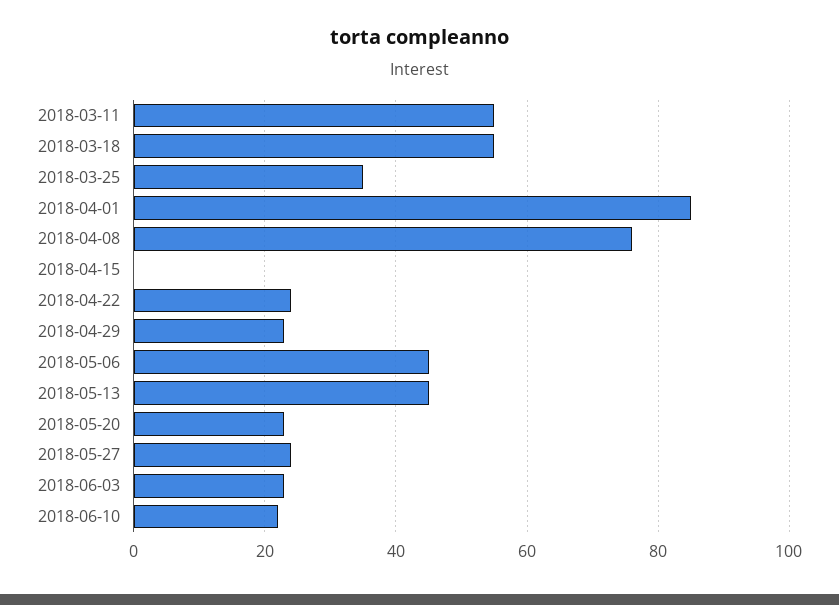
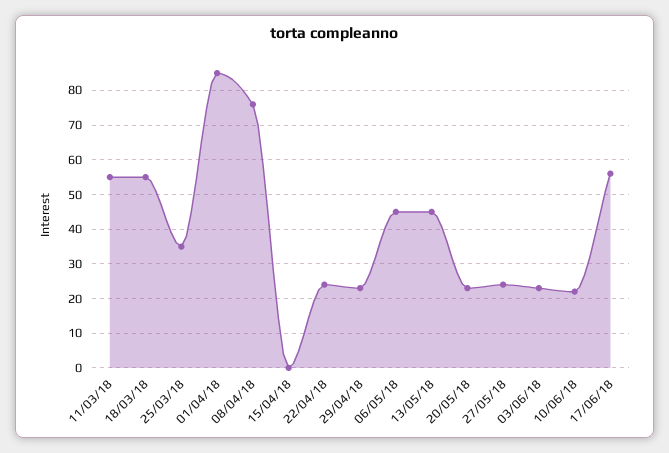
17/06/18: none -> 55

